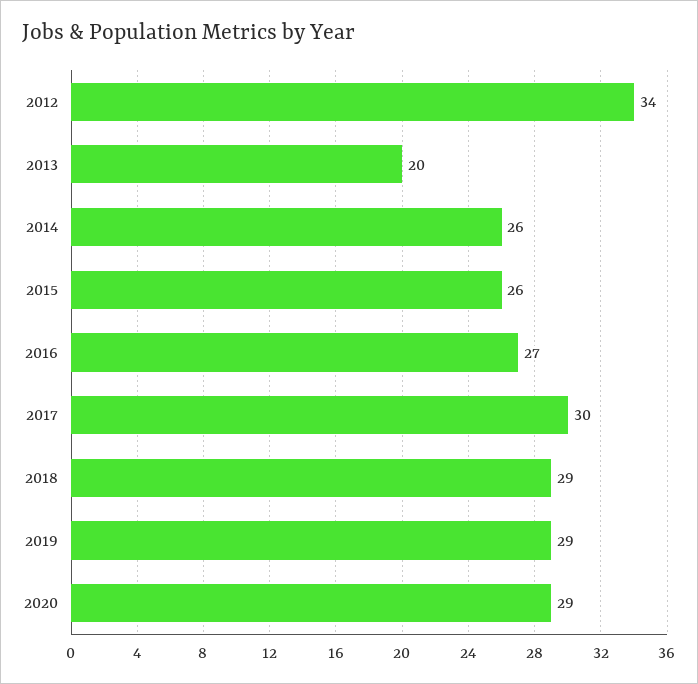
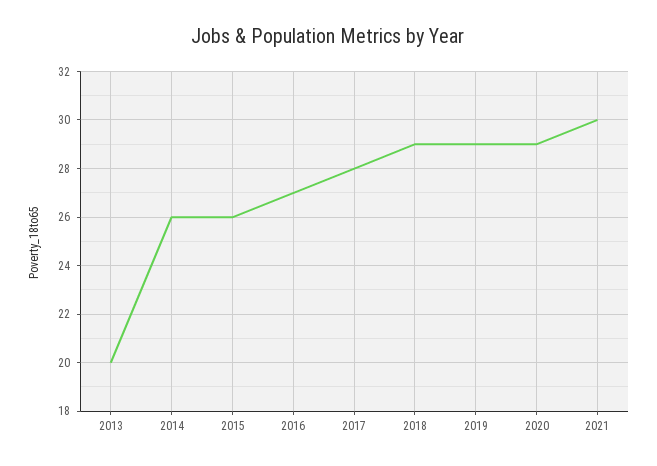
2012: 34 -> none
2017: 30 -> 28
2021: none -> 30

